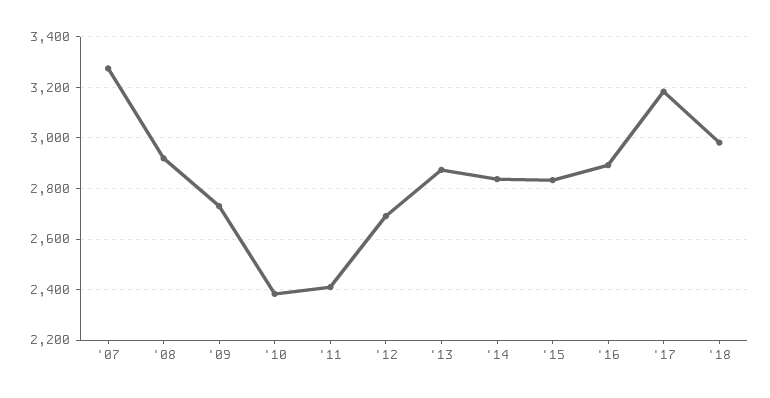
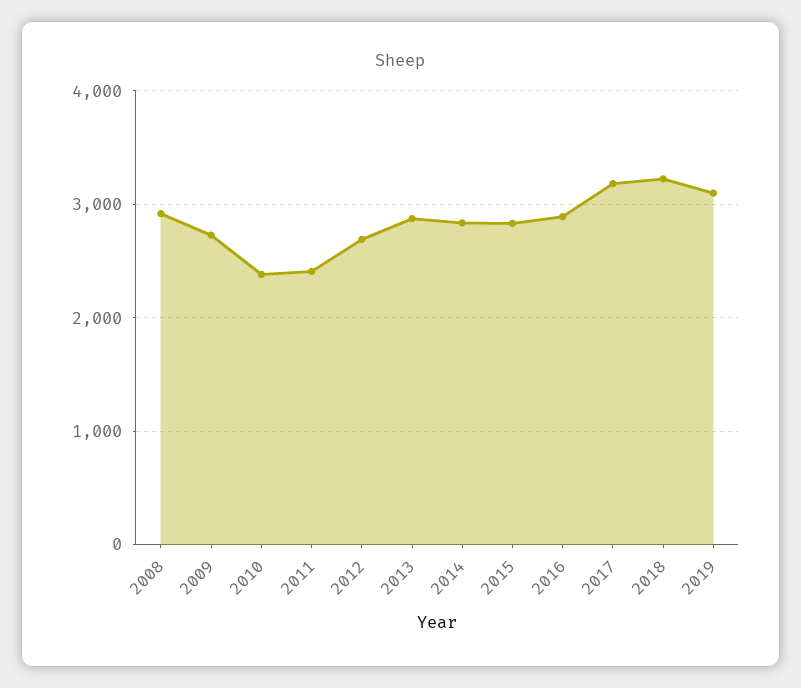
'07: 3275 -> none
'18: 2975 -> 3200
2019: none -> 3100

